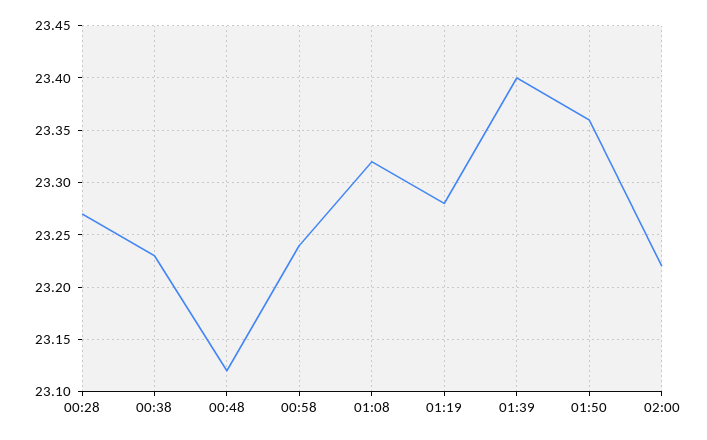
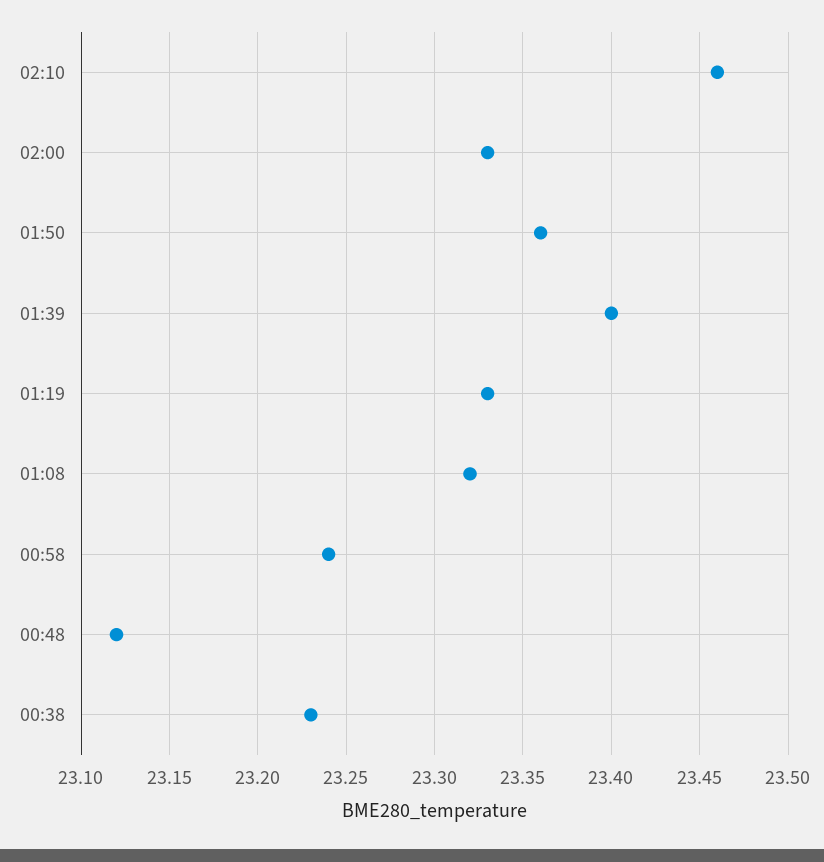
00:28: 23.27 -> none
01:19: 23.28 -> 23.33
02:00: 23.22 -> 23.33
02:10: none -> 23.46

